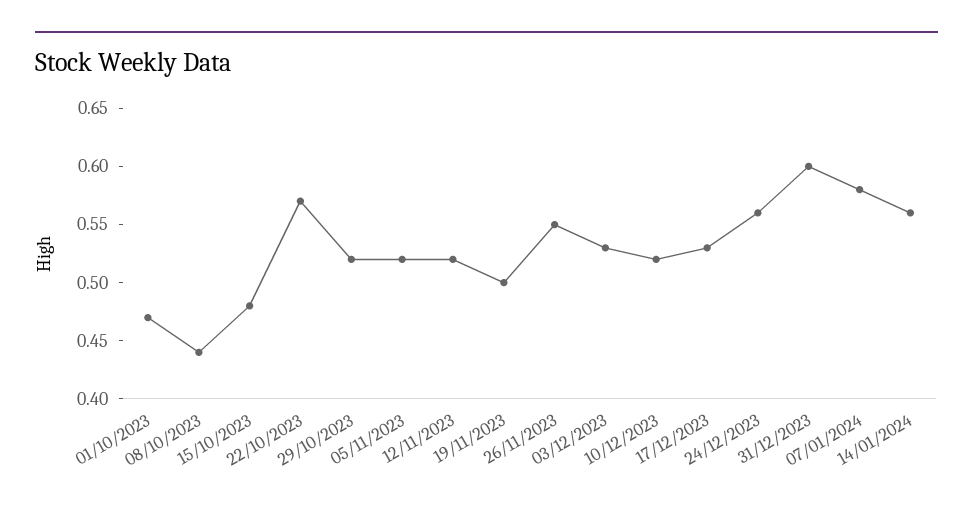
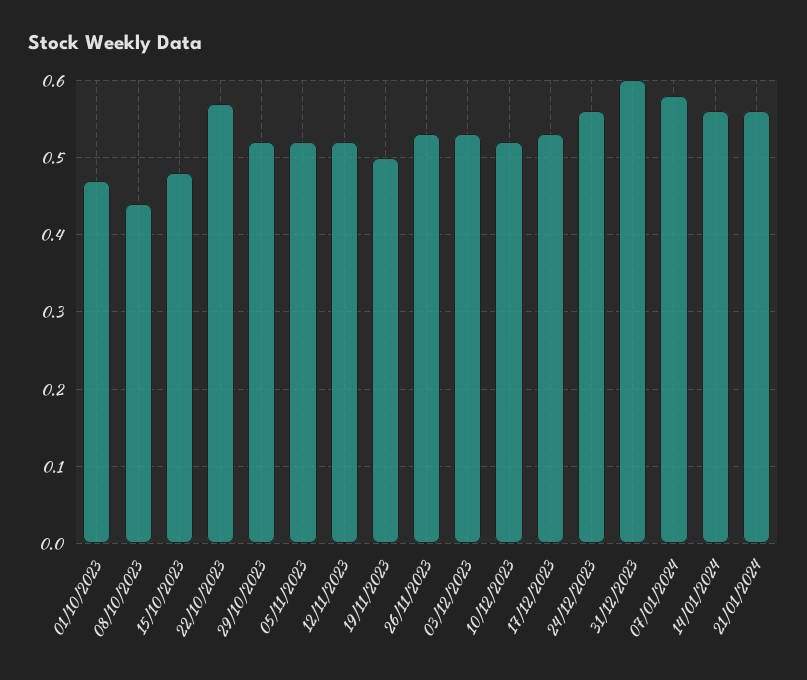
26/11/2023: 0.55 -> 0.53
21/01/2024: none -> 0.56

